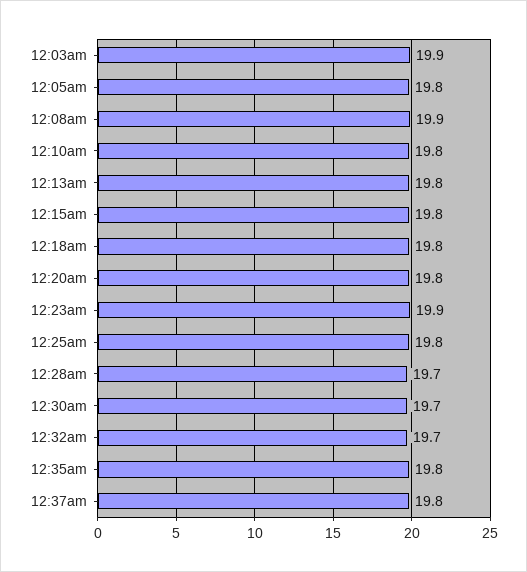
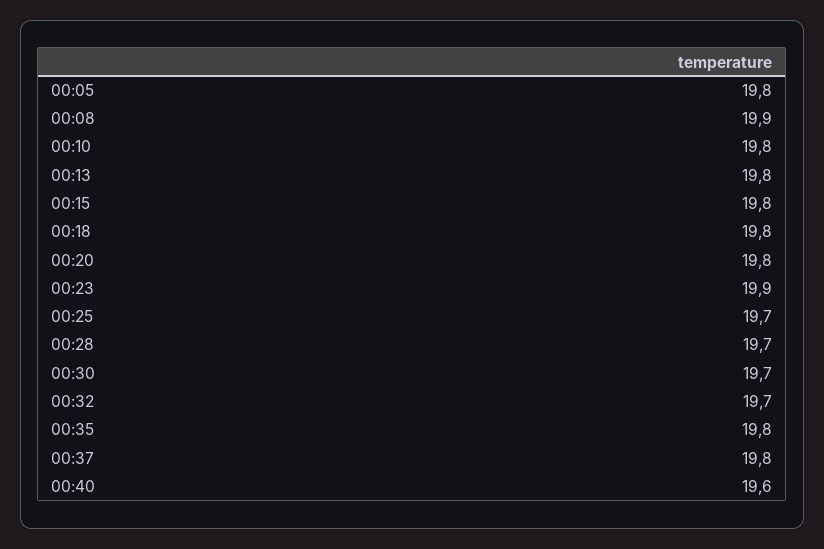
12:03am: 19.9 -> none
12:25am: 19.8 -> 19.7
00:40: none -> 19.6

